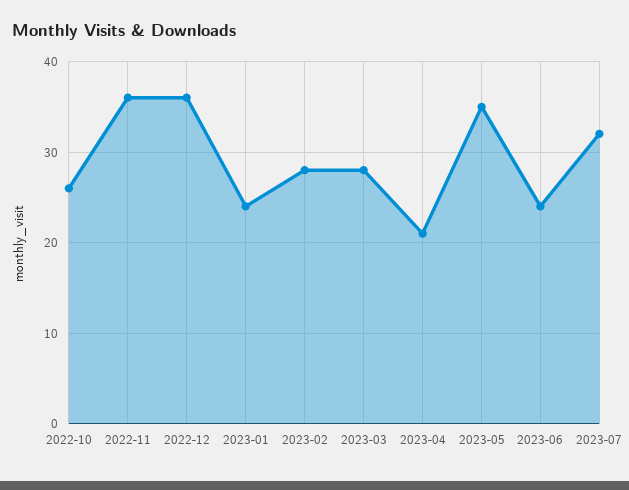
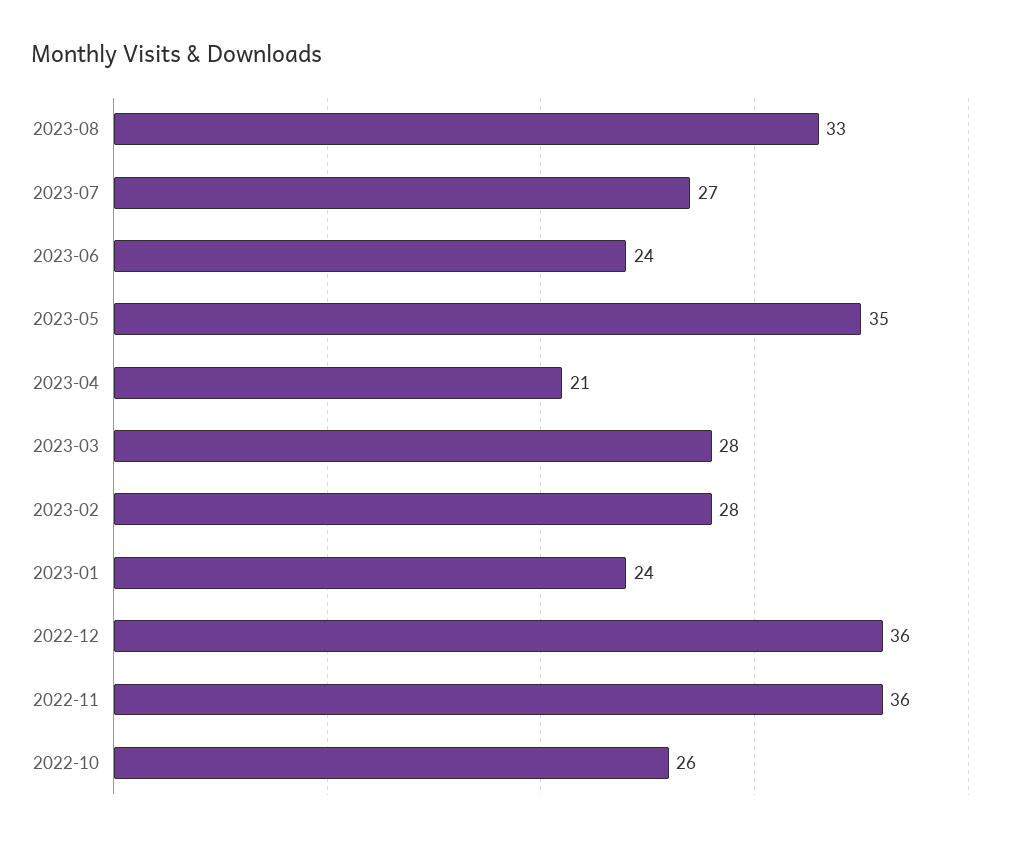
2023-07: 32 -> 27
2023-08: none -> 33

